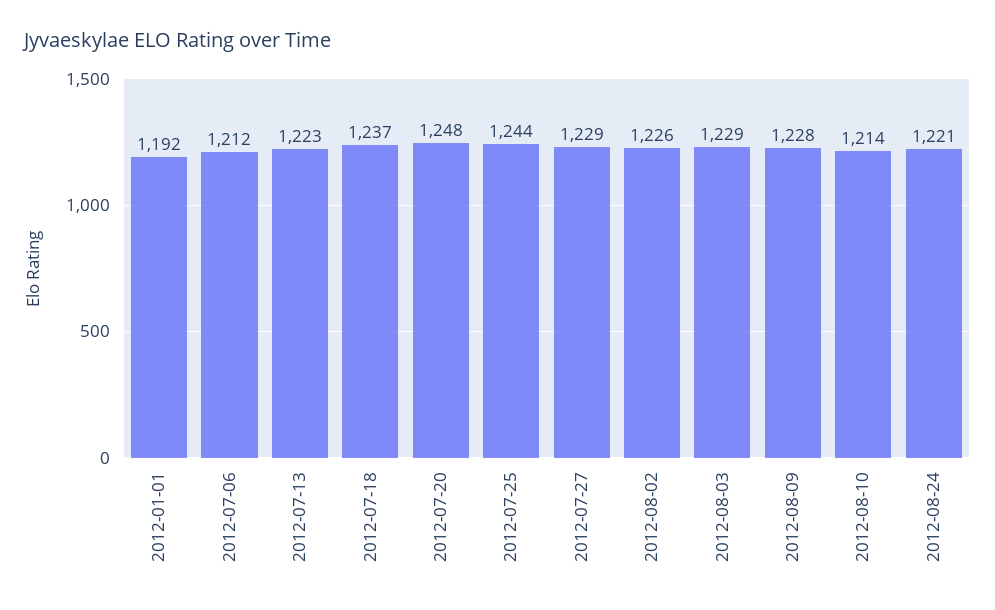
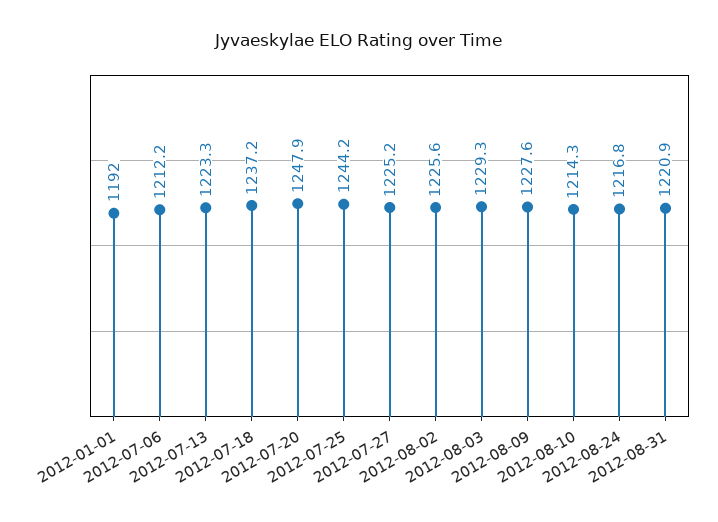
2012-07-27: 1229 -> 1225.2
2012-08-24: 1221 -> 1216.8
2012-08-31: none -> 1220.9

